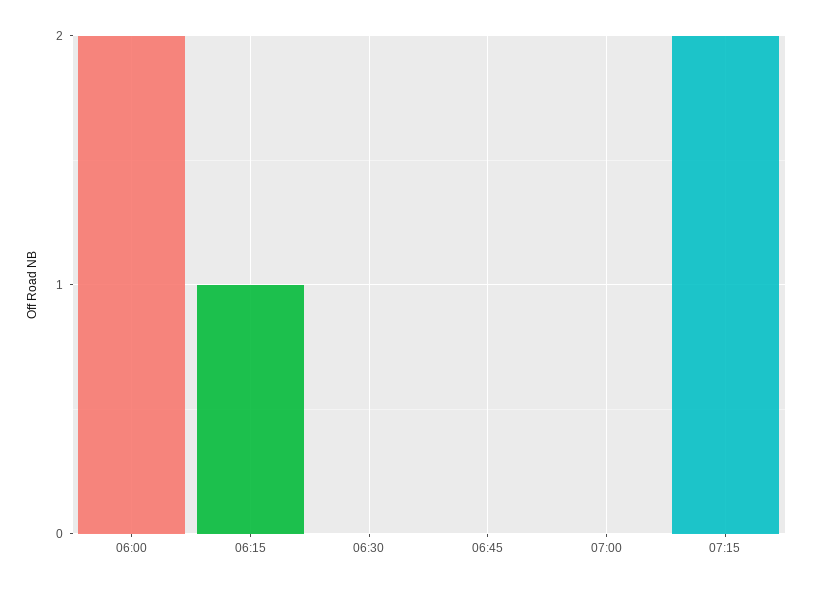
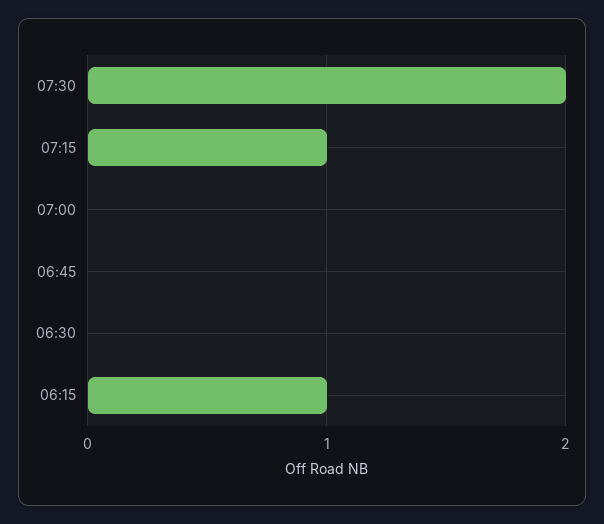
06:00: 2 -> none
07:15: 2 -> 1
07:30: none -> 2

